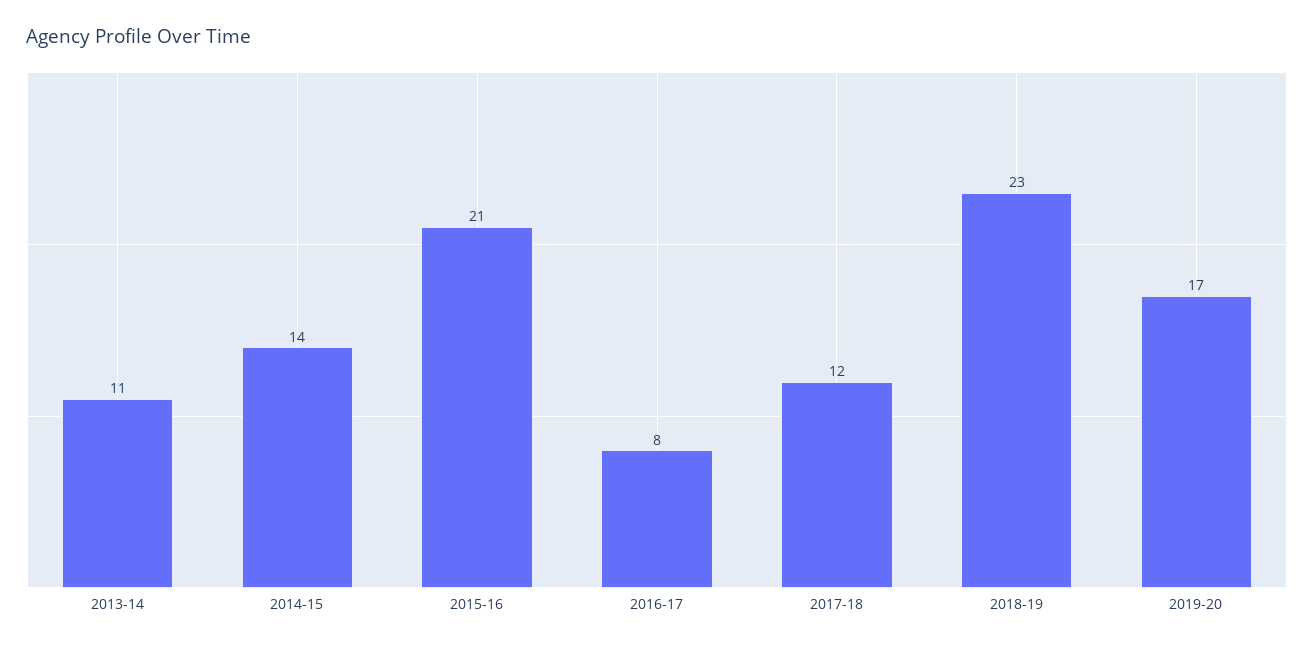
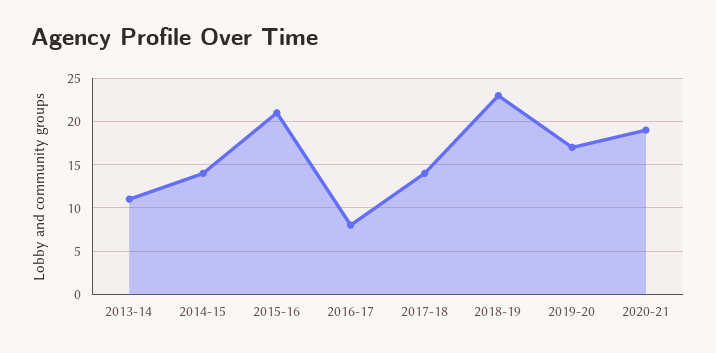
2017-18: 12 -> 14
2020-21: none -> 19

